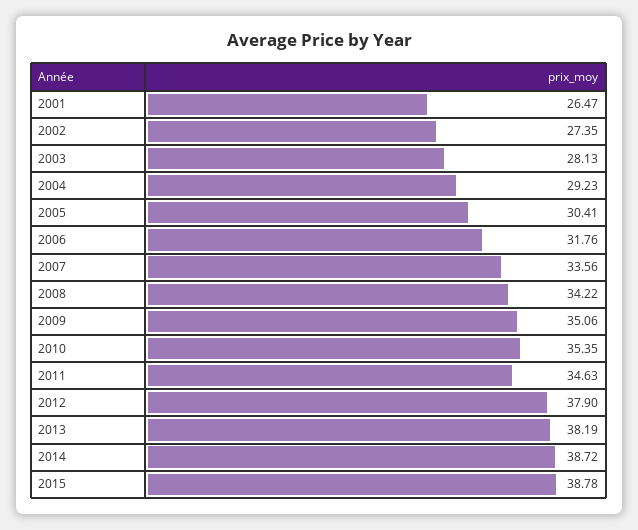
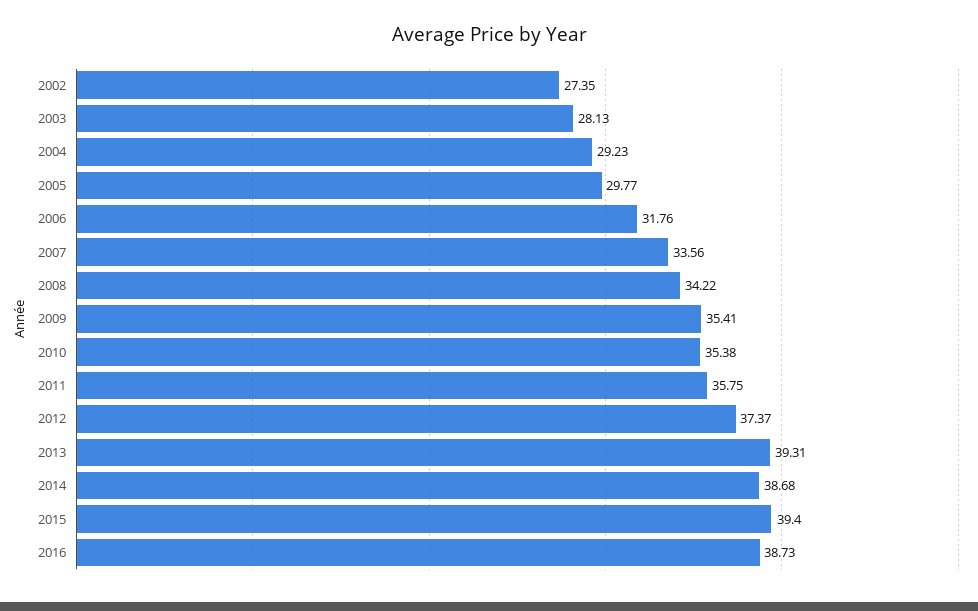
2001: 26.47 -> none
2005: 30.41 -> 29.77
2009: 35.06 -> 35.41
2010: 35.35 -> 35.38
2011: 34.63 -> 35.75
2012: 37.9 -> 37.37
2013: 38.19 -> 39.31
2014: 38.72 -> 38.68
2015: 38.78 -> 39.4
2016: none -> 38.73

